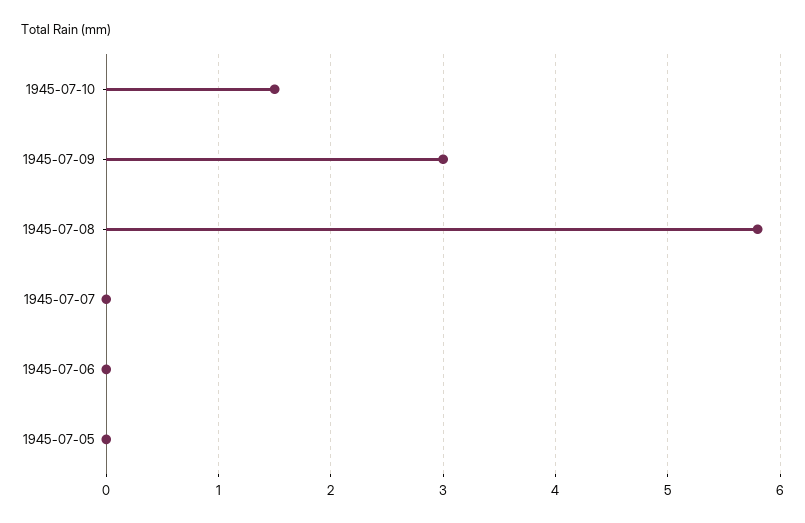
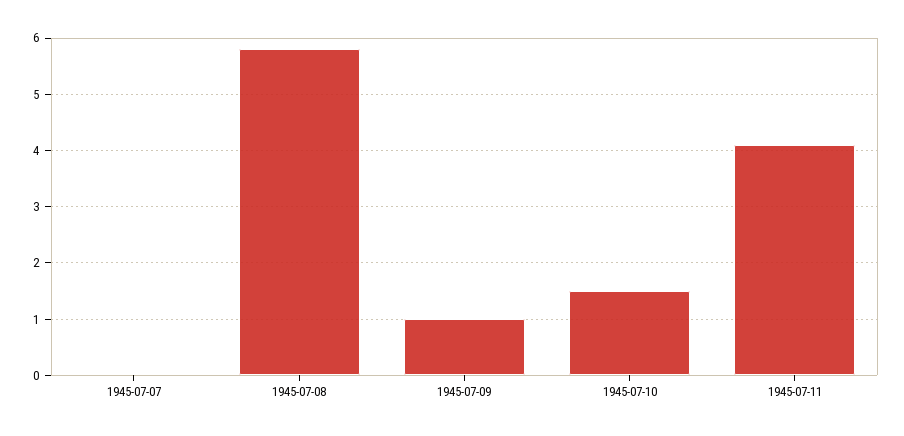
1945-07-09: 3 -> 1
1945-07-06: 0 -> none
1945-07-05: 0 -> none
1945-07-11: none -> 4

